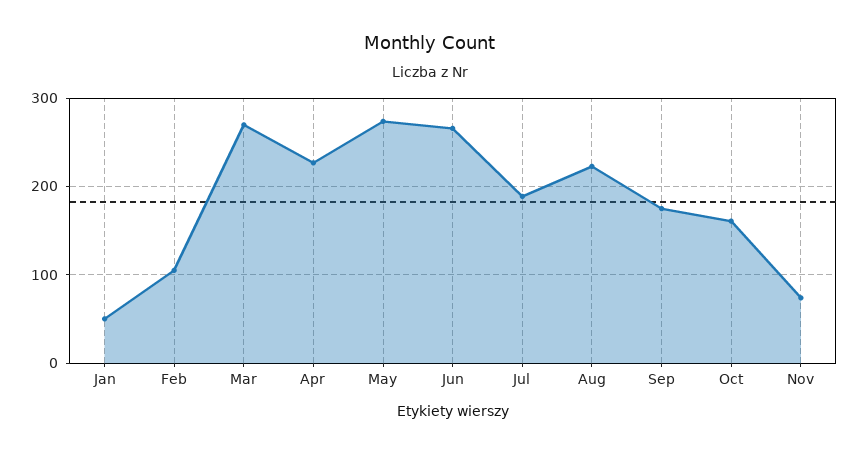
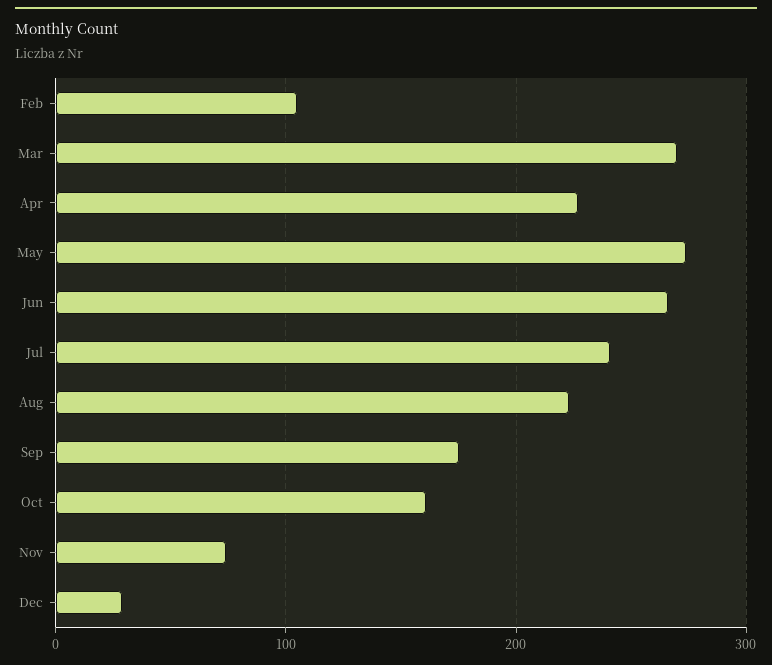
Jan: 50 -> none
Jul: 190 -> 240
Dec: none -> 30

